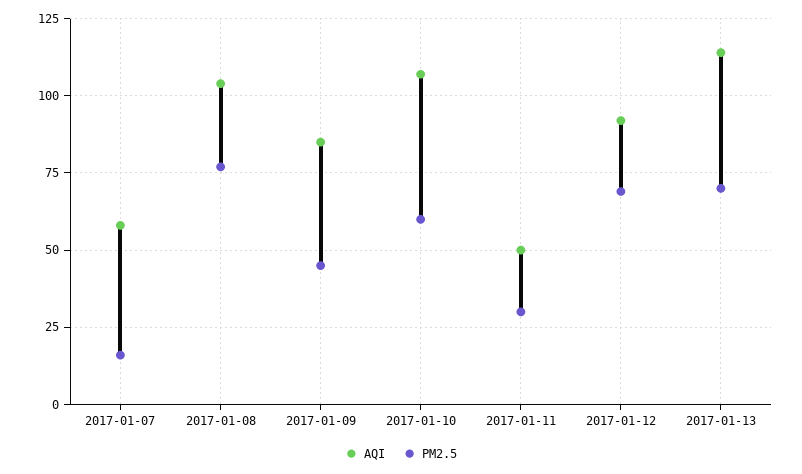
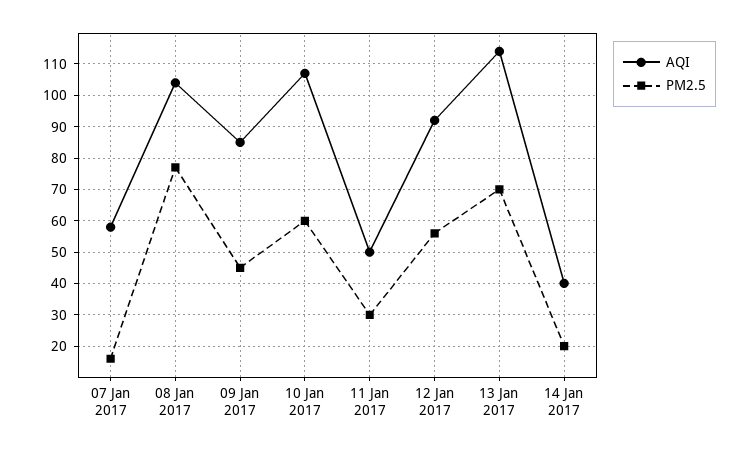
PM2.5, 2017-01-12: 70 -> 55
AQI, 14 Jan 2017: none -> 40
PM2.5, 14 Jan 2017: none -> 20

